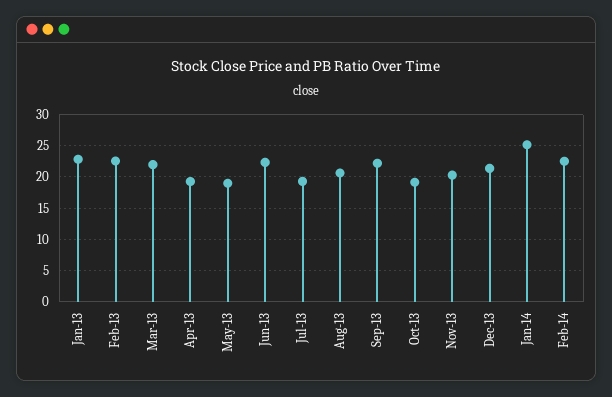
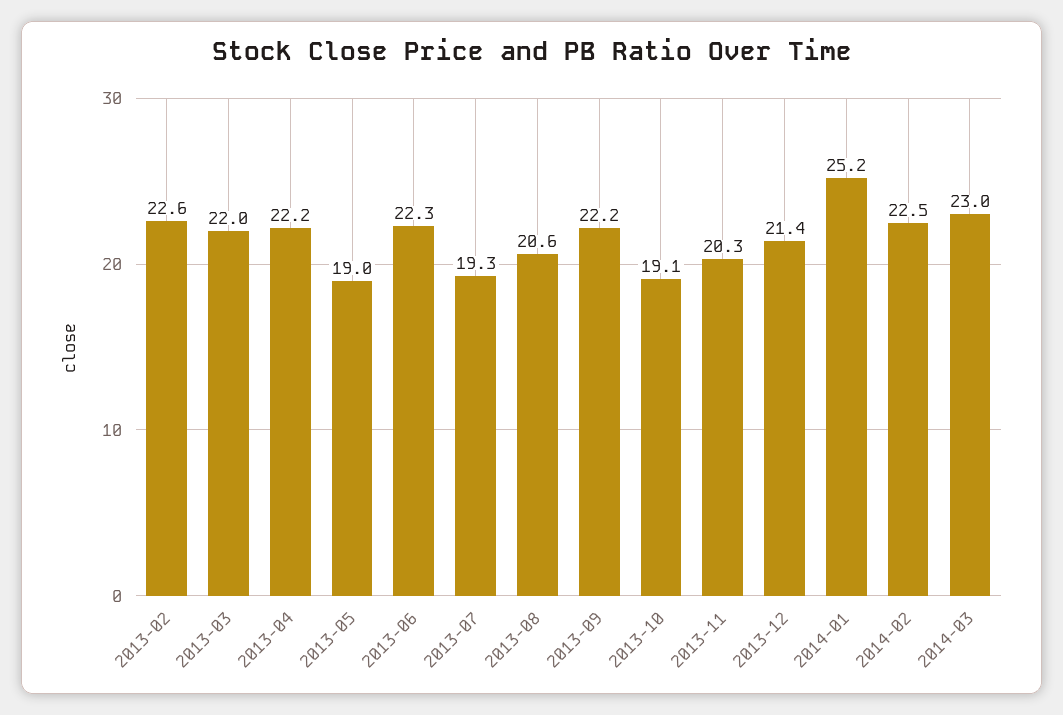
Jan-13: 23 -> none
Apr-13: 19 -> 22.2
2014-03: none -> 23

